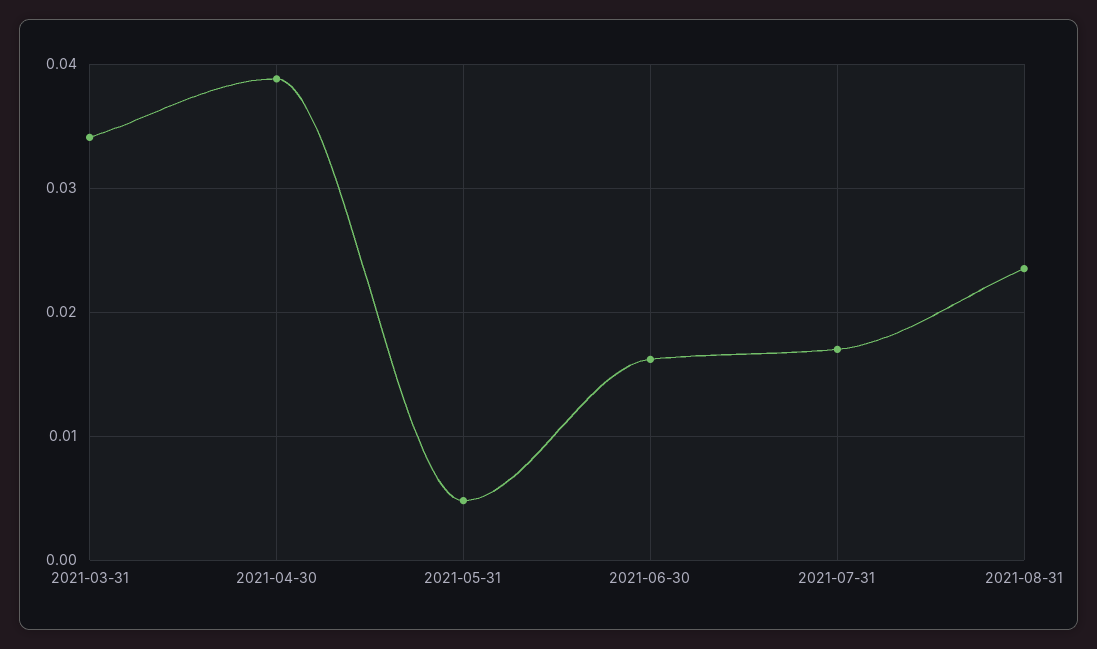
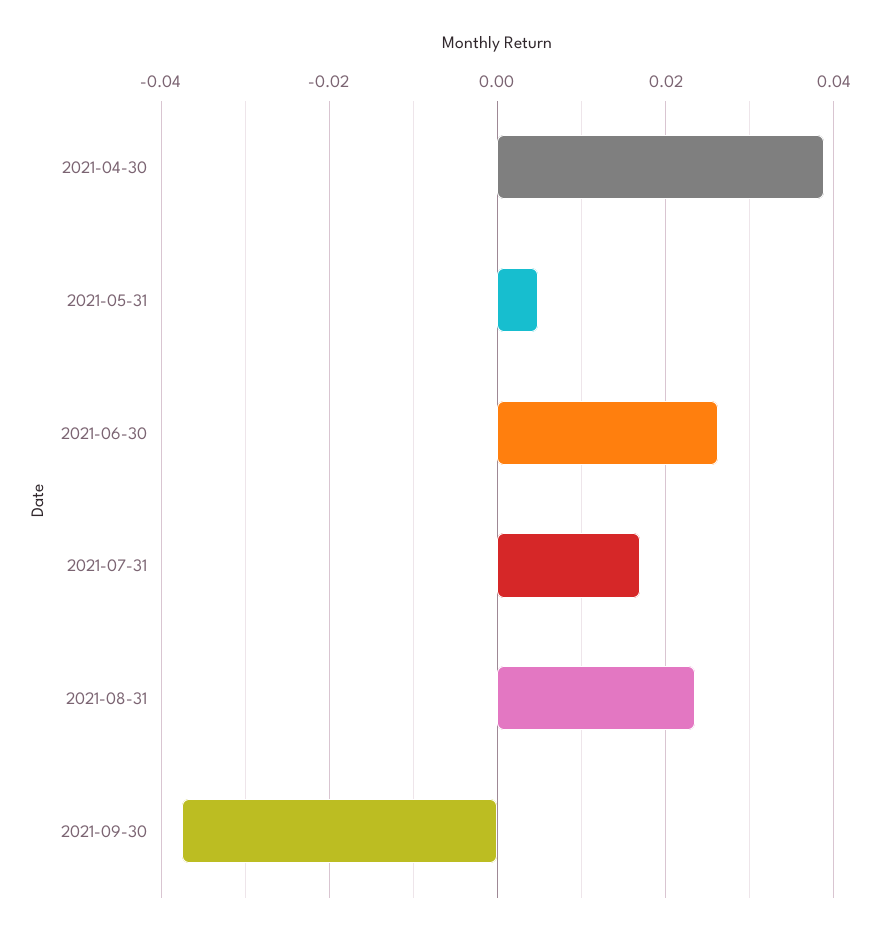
2021-03-31: 0.034 -> none
2021-06-30: 0.016 -> 0.026
2021-09-30: none -> -0.038

